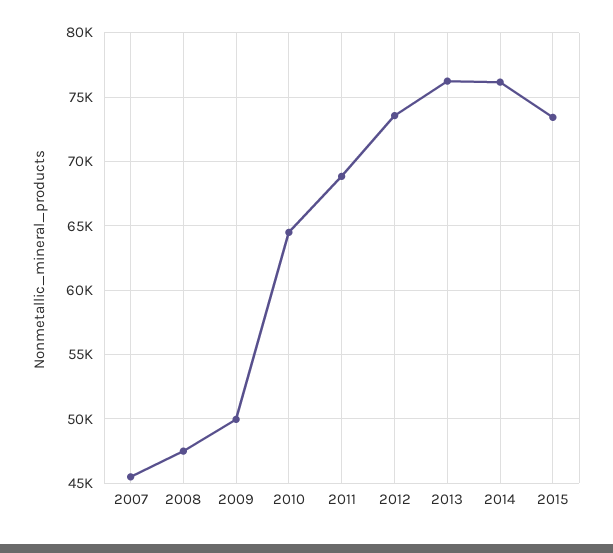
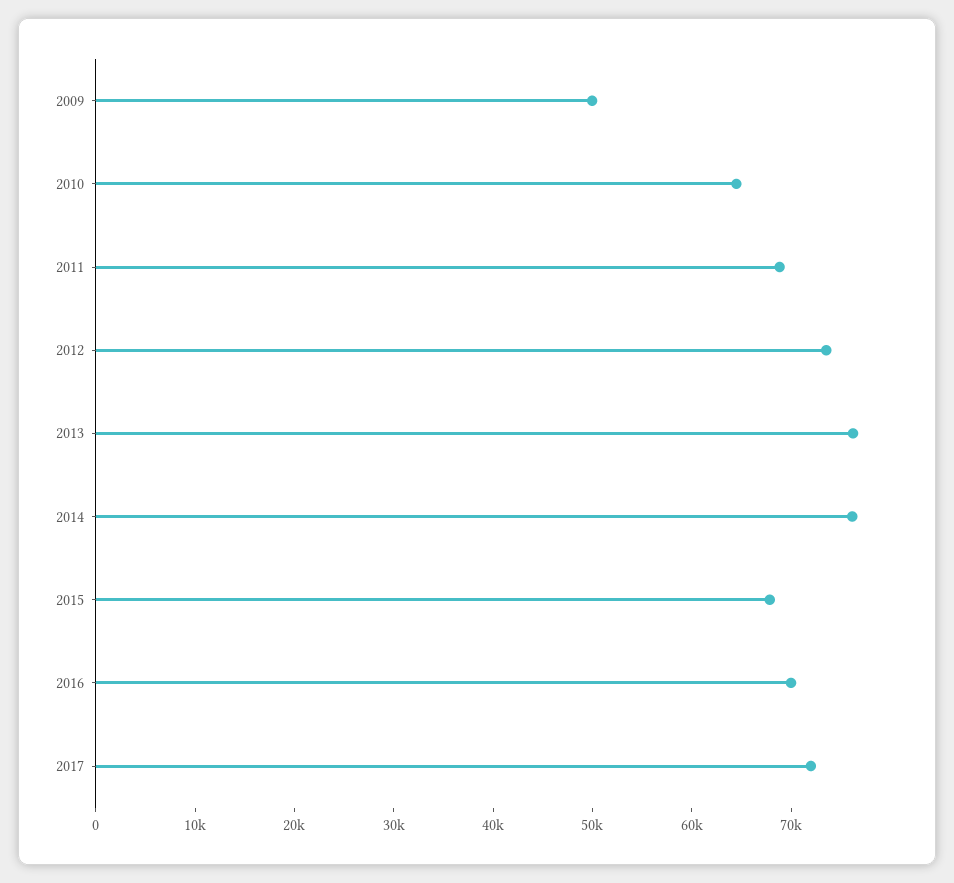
2007: 45500 -> none
2008: 47500 -> none
2015: 73500 -> 68000
2016: none -> 70000
2017: none -> 72000

